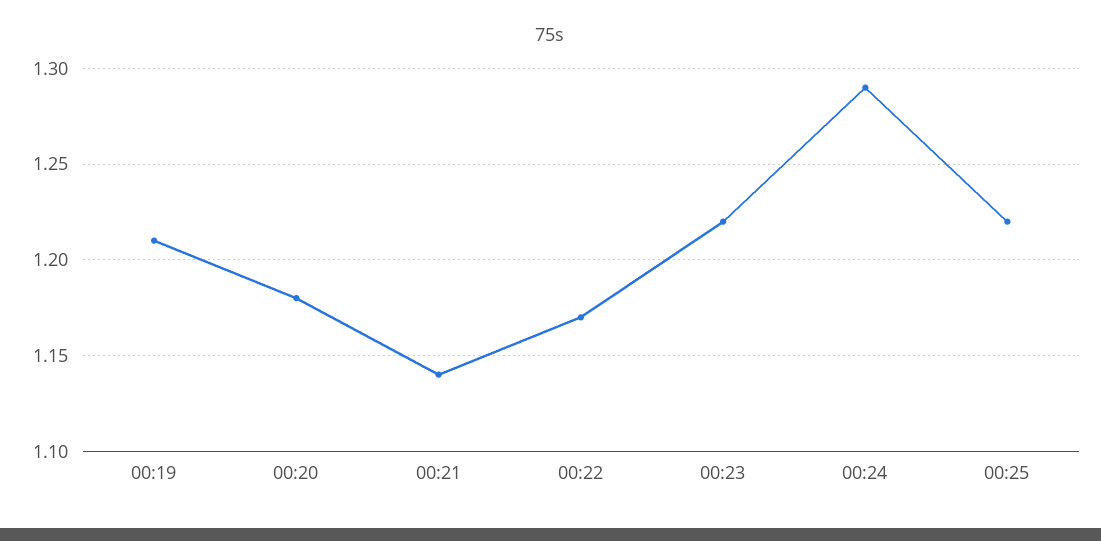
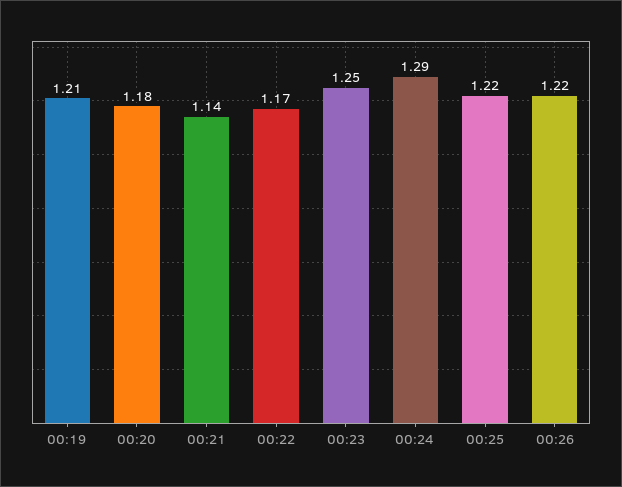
00:23: 1.22 -> 1.25
00:26: none -> 1.22

